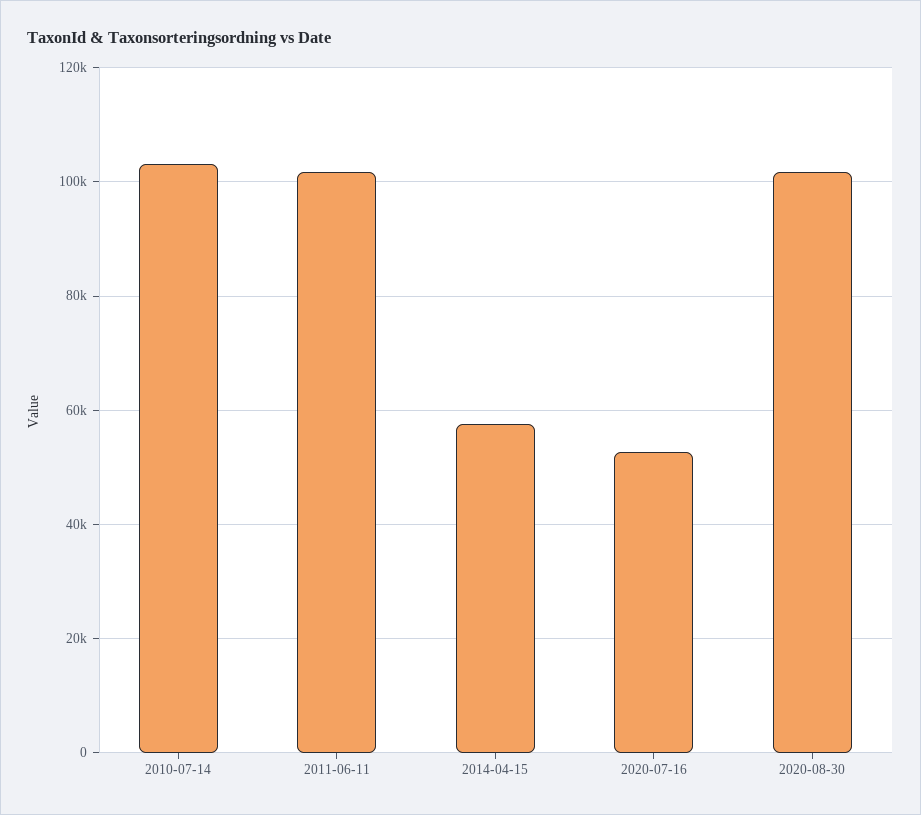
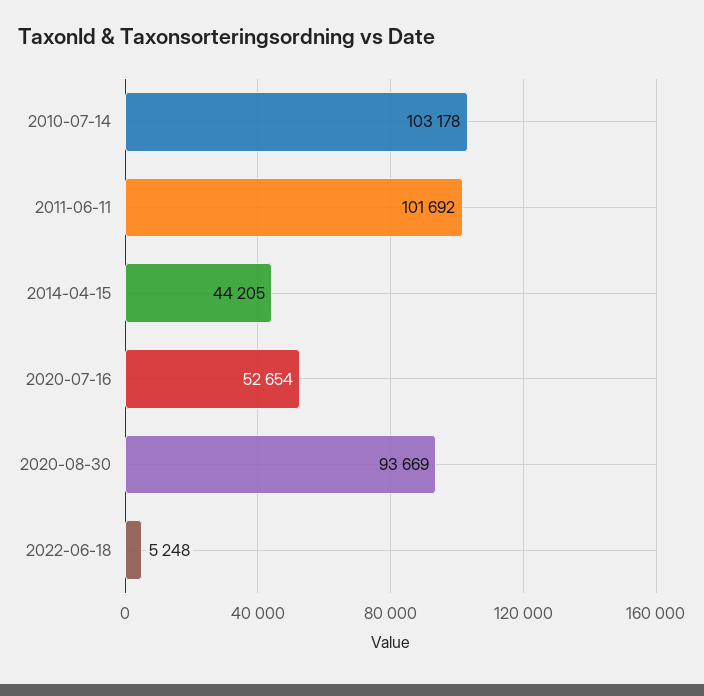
2014-04-15: 58000 -> 44205
2020-08-30: 102000 -> 93669
2022-06-18: none -> 5248

